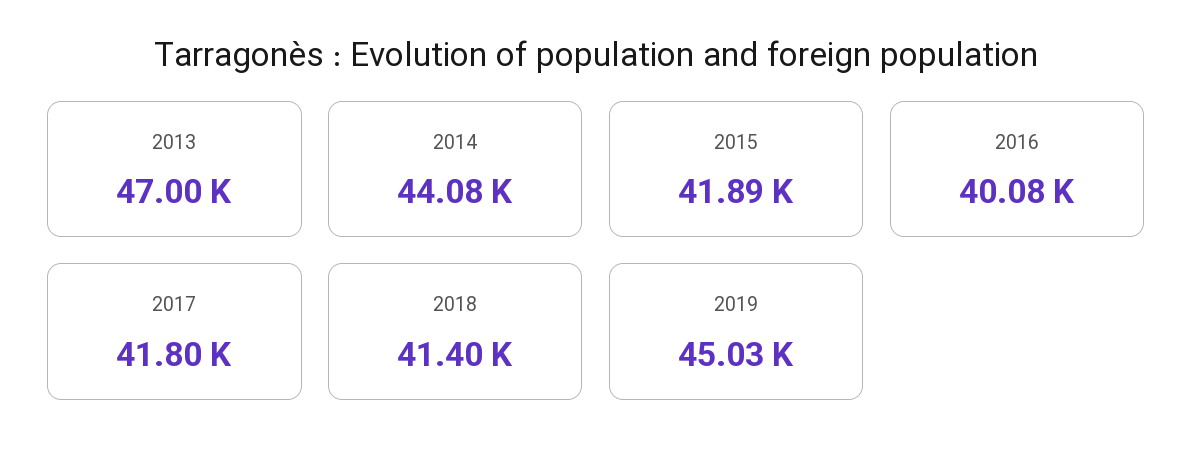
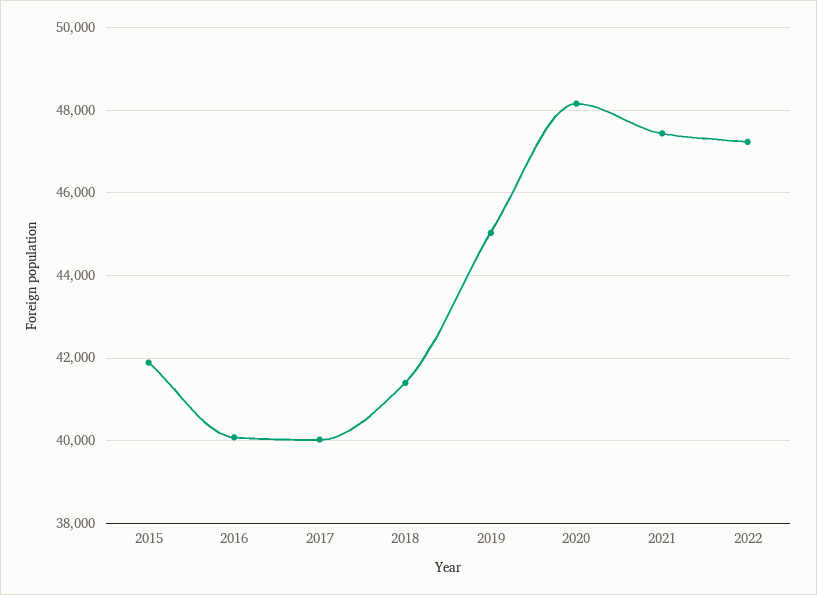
2013: 47000 -> none
2014: 44080 -> none
2017: 41800 -> 40000
2020: none -> 48200
2021: none -> 47400
2022: none -> 47200

